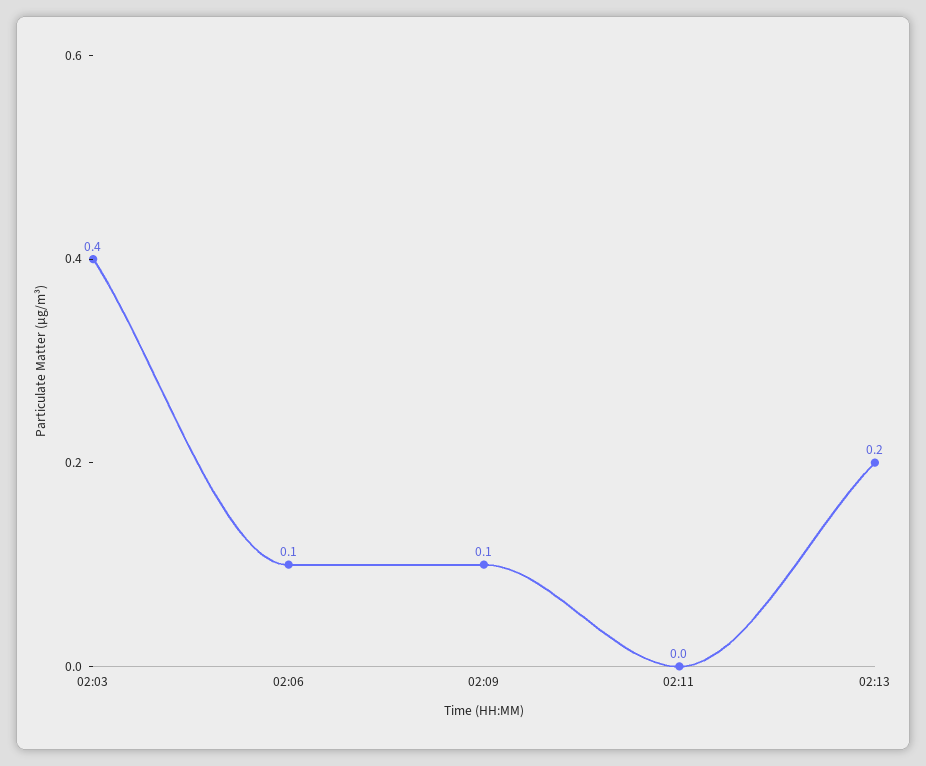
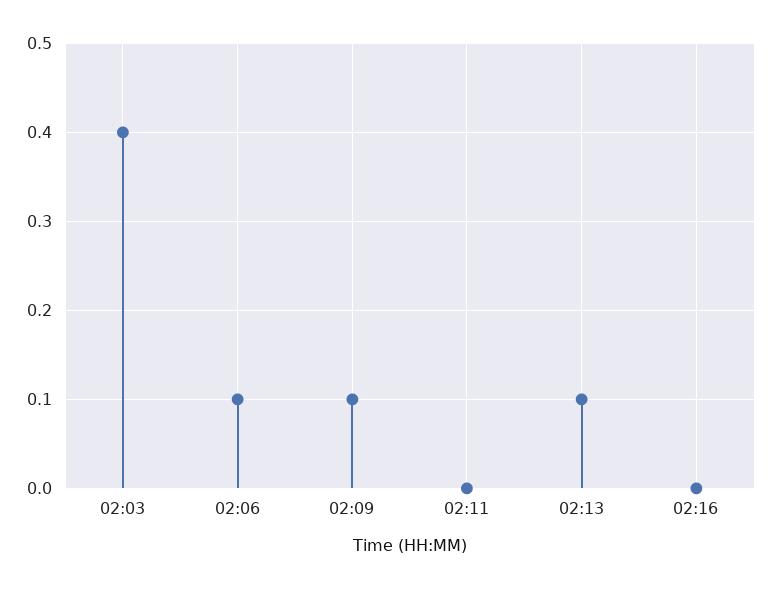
02:13: 0.2 -> 0.1
02:16: none -> 0

